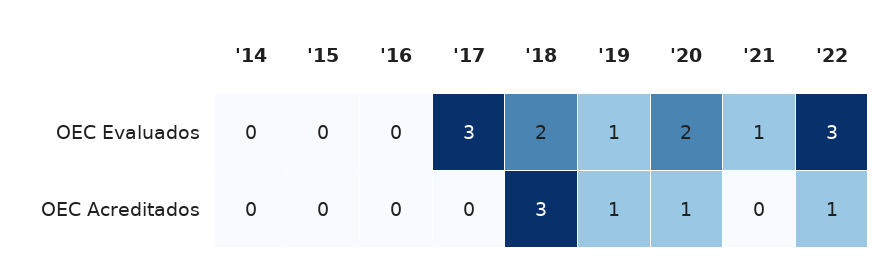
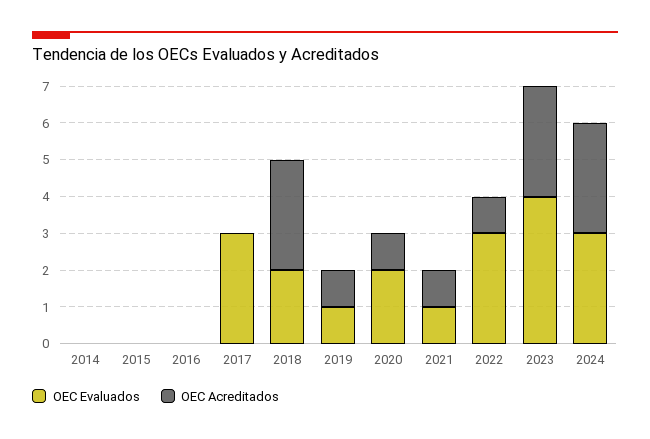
OEC Acreditados, '21: 0 -> 1
OEC Evaluados, 2023: none -> 4
OEC Acreditados, 2023: none -> 3
OEC Evaluados, 2024: none -> 3
OEC Acreditados, 2024: none -> 3

